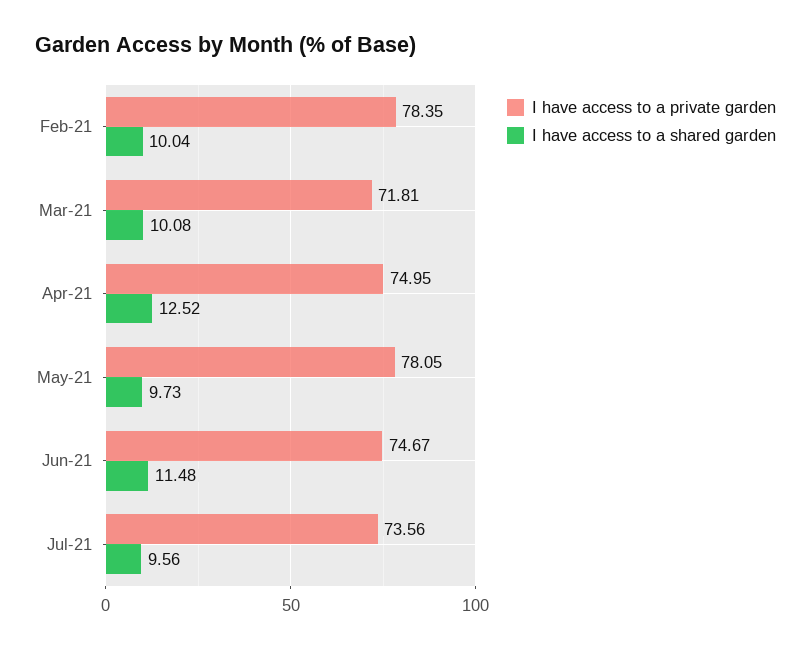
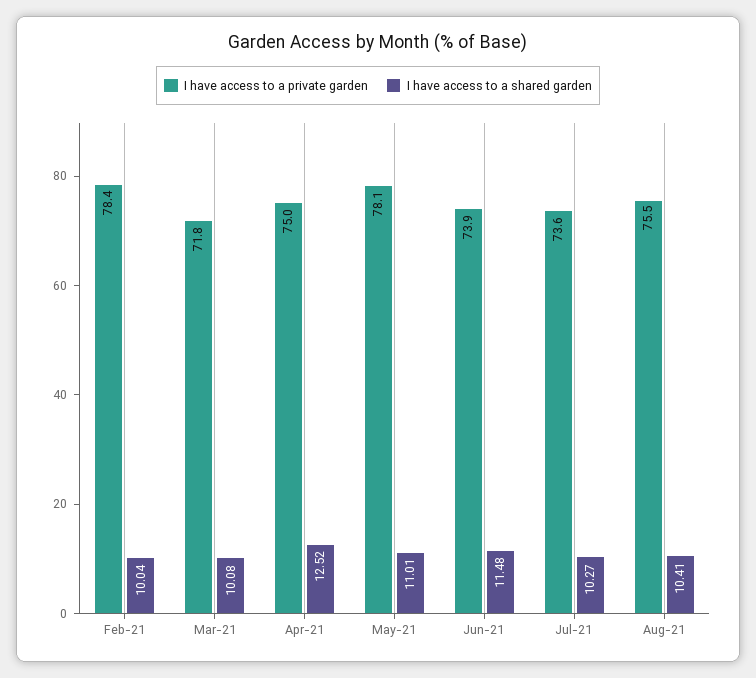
I have access to a shared garden, May-21: 9.73 -> 11.01
I have access to a private garden, Jun-21: 74.67 -> 73.9
I have access to a shared garden, Jul-21: 9.56 -> 10.27
I have access to a private garden, Aug-21: none -> 75.5
I have access to a shared garden, Aug-21: none -> 10.41

